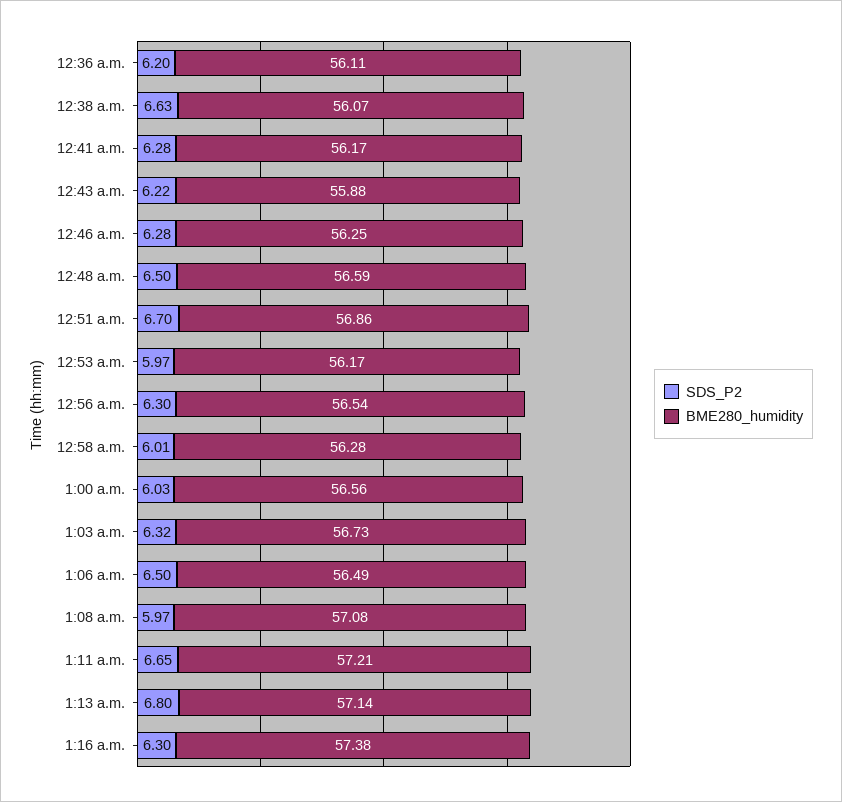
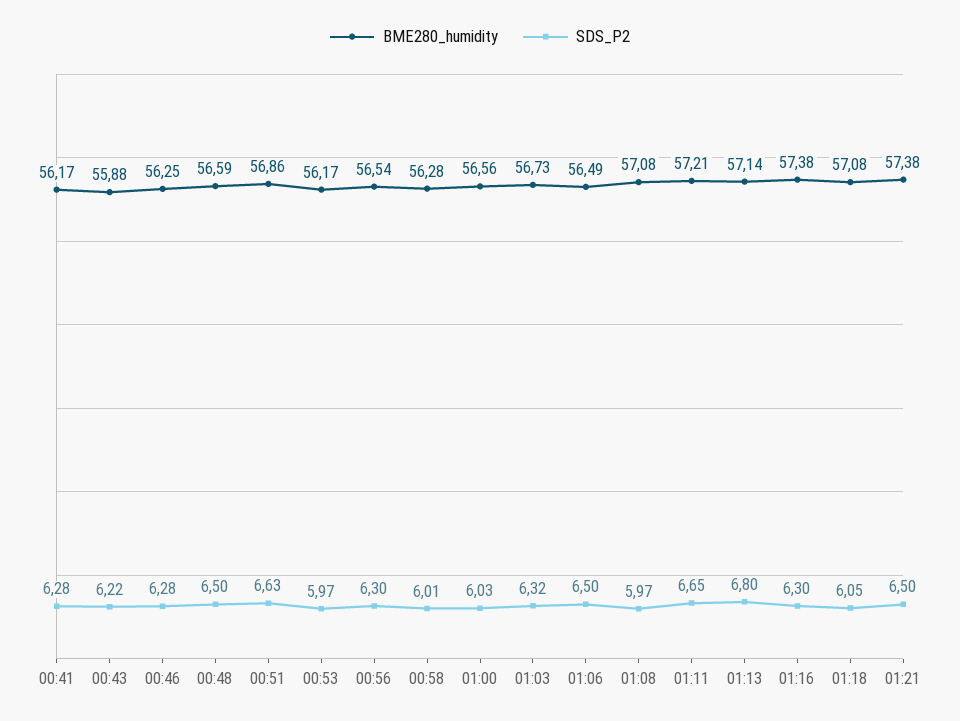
SDS_P2, 12:36 a.m.: 6.2 -> none
BME280_humidity, 12:36 a.m.: 56.11 -> none
SDS_P2, 12:38 a.m.: 6.63 -> none
BME280_humidity, 12:38 a.m.: 56.07 -> none
SDS_P2, 12:51 a.m.: 6.7 -> 6.63
BME280_humidity, 01:18: none -> 57.08
SDS_P2, 01:18: none -> 6.05
BME280_humidity, 01:21: none -> 57.38
SDS_P2, 01:21: none -> 6.5

